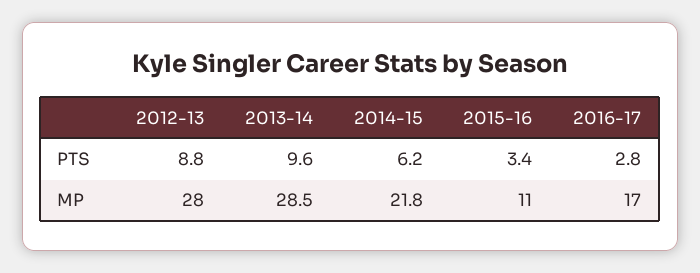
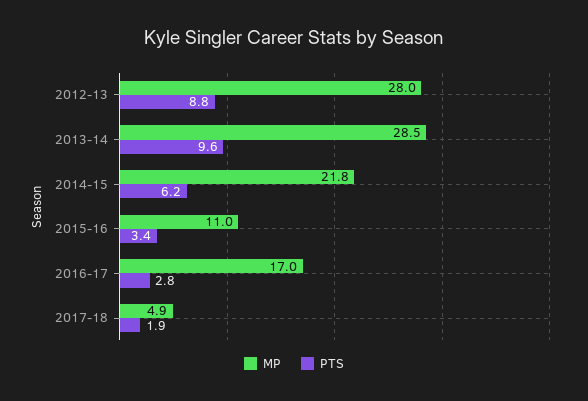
MP, 2017-18: none -> 4.9
PTS, 2017-18: none -> 1.9

